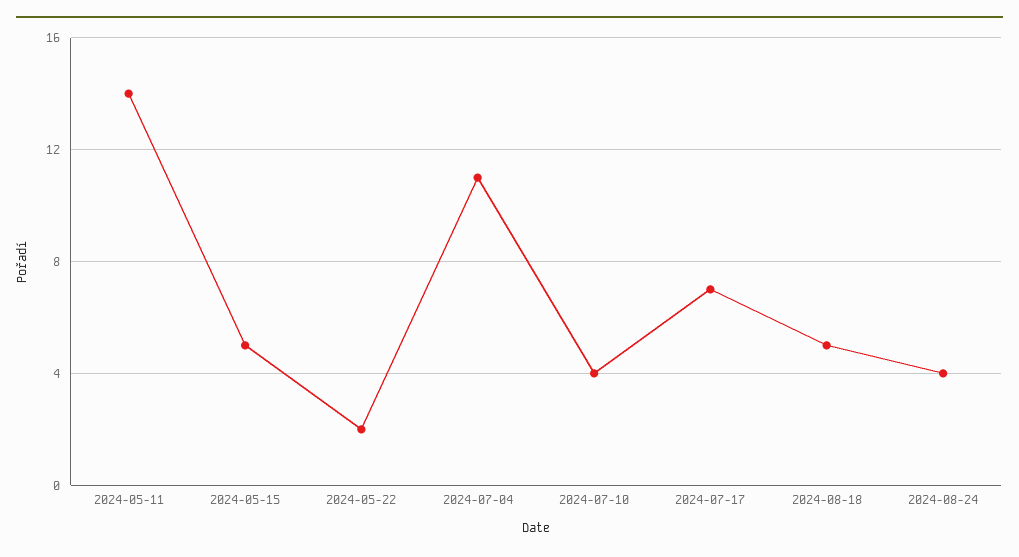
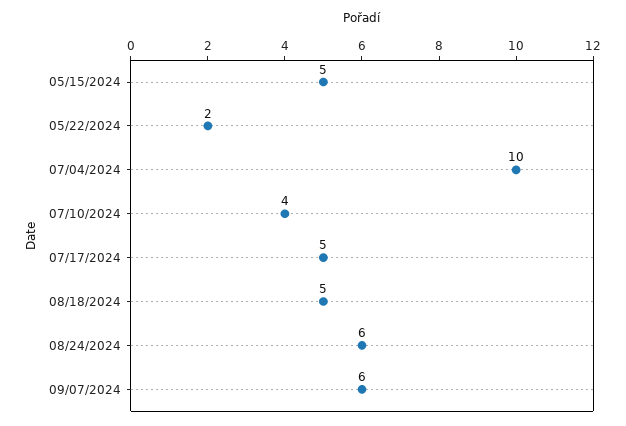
2024-05-11: 14 -> none
2024-07-04: 11 -> 10
2024-07-17: 7 -> 5
2024-08-24: 4 -> 6
09/07/2024: none -> 6

